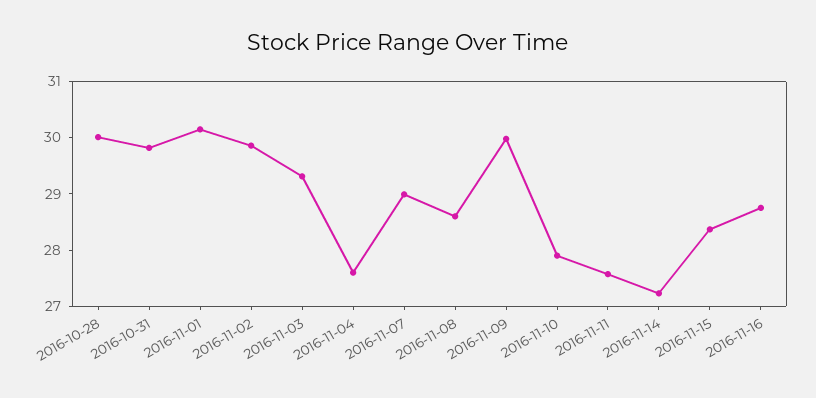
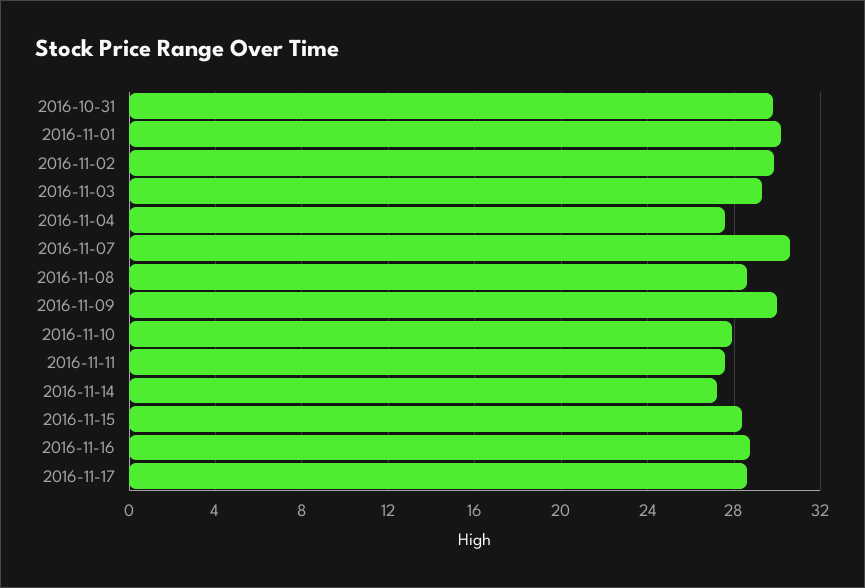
2016-10-28: 30 -> none
2016-11-07: 29 -> 30.5
2016-11-17: none -> 28.5

